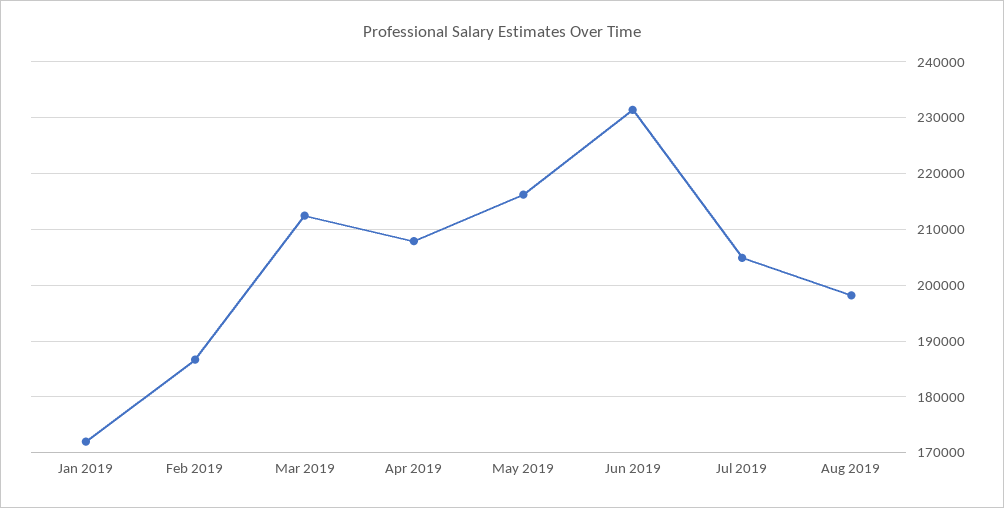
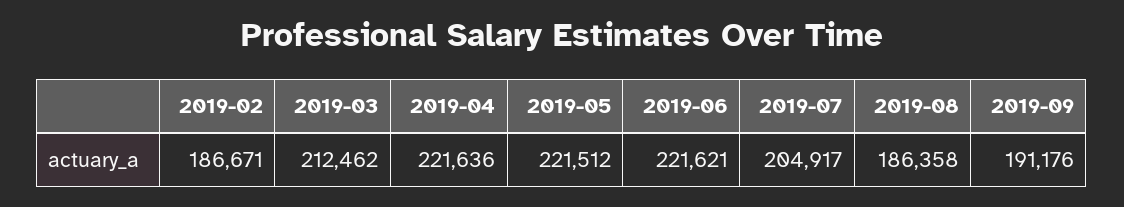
Jan 2019: 172000 -> none
Apr 2019: 208000 -> 221636
May 2019: 216000 -> 221512
Jun 2019: 232000 -> 221621
Aug 2019: 198000 -> 186358
2019-09: none -> 191176

